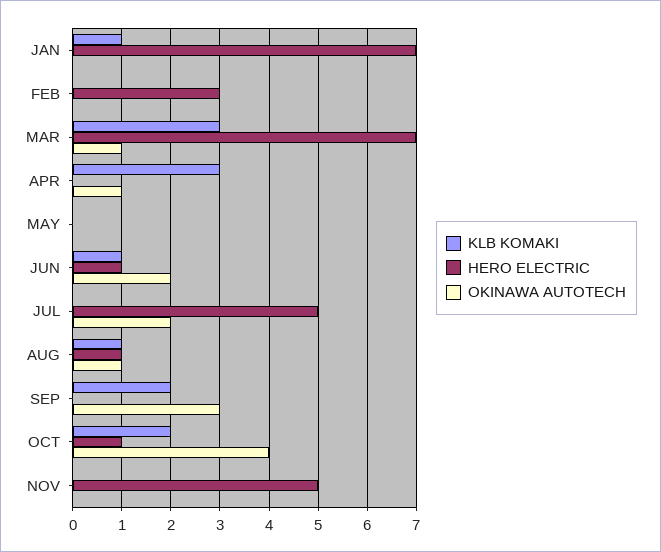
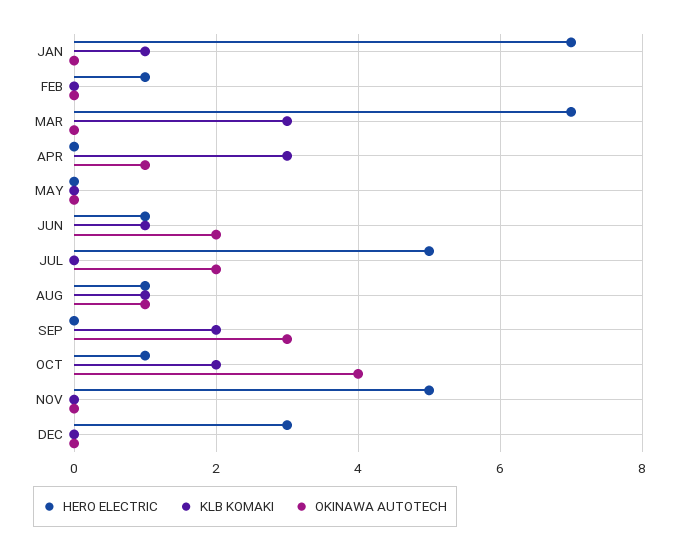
HERO ELECTRIC, FEB: 3 -> 1
OKINAWA AUTOTECH, MAR: 1 -> 0
HERO ELECTRIC, DEC: none -> 3
KLB KOMAKI, DEC: none -> 0
OKINAWA AUTOTECH, DEC: none -> 0

